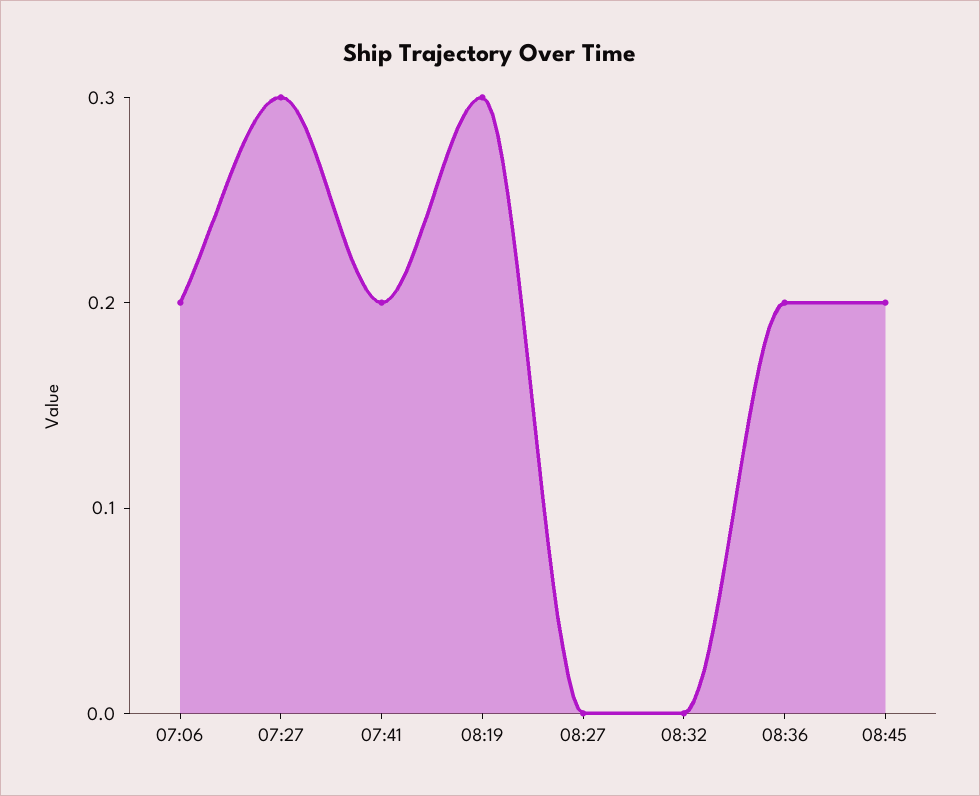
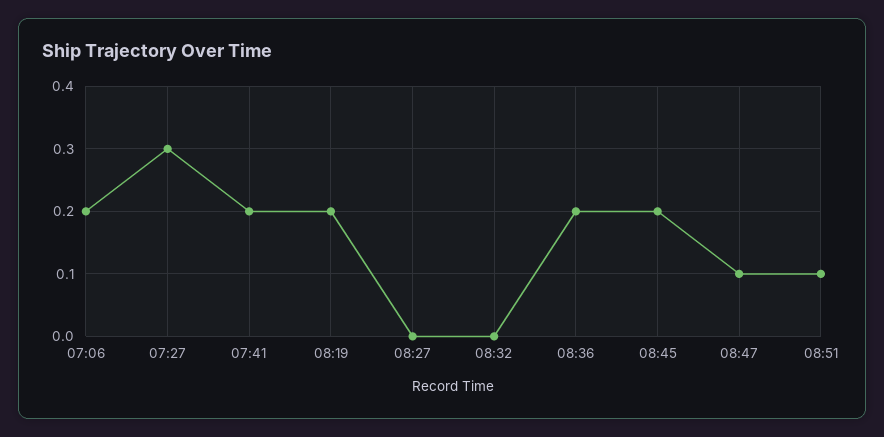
08:19: 0.3 -> 0.2
08:47: none -> 0.1
08:51: none -> 0.1

